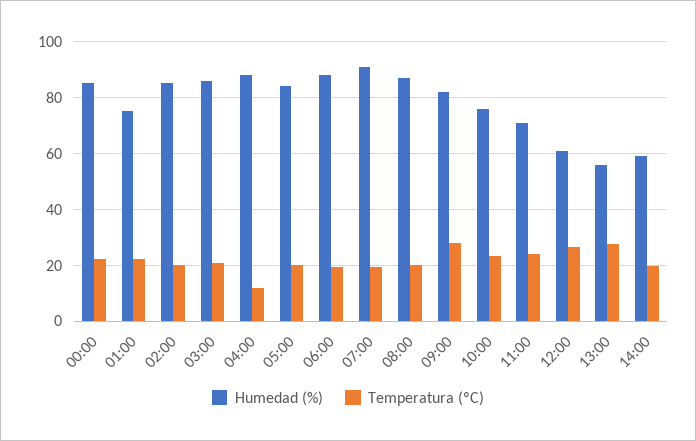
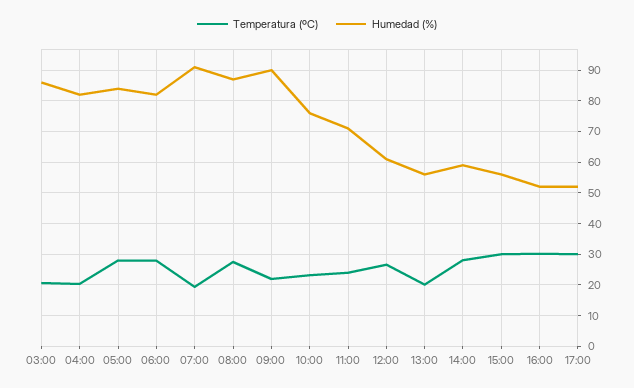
Humedad (%), 00:00: 85 -> none
Temperatura (ºC), 00:00: 22.5 -> none
Humedad (%), 01:00: 75 -> none
Temperatura (ºC), 01:00: 22.5 -> none
Humedad (%), 02:00: 85 -> none
Temperatura (ºC), 02:00: 20 -> none
Humedad (%), 04:00: 87.5 -> 82
Temperatura (ºC), 04:00: 12.5 -> 20
Temperatura (ºC), 05:00: 20 -> 28
Humedad (%), 06:00: 87.5 -> 82
Temperatura (ºC), 06:00: 20 -> 28
Temperatura (ºC), 08:00: 20 -> 28
Humedad (%), 09:00: 82.5 -> 90
Temperatura (ºC), 09:00: 27.5 -> 22
Temperatura (ºC), 13:00: 27.5 -> 20
Temperatura (ºC), 14:00: 20 -> 28
Temperatura (ºC), 15:00: none -> 30
Humedad (%), 15:00: none -> 56
Temperatura (ºC), 16:00: none -> 30
Humedad (%), 16:00: none -> 52
Temperatura (ºC), 17:00: none -> 30
Humedad (%), 17:00: none -> 52

